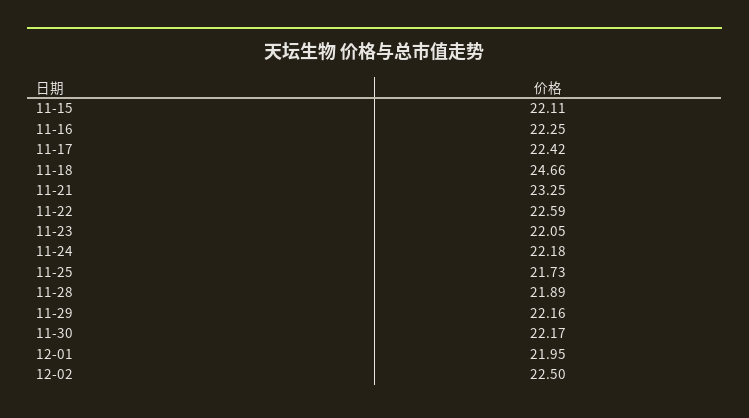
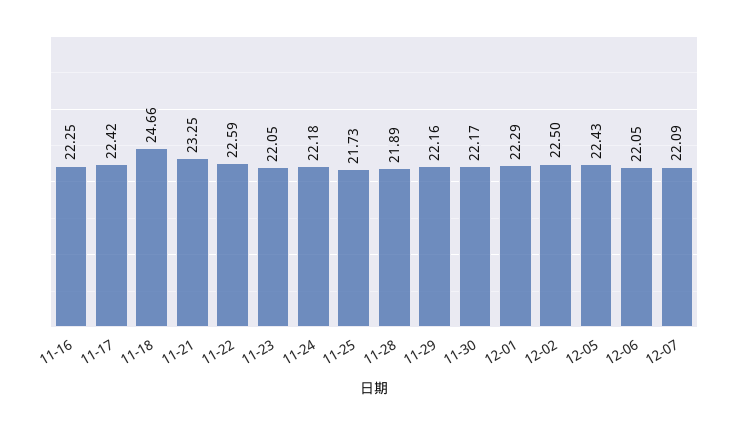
11-15: 22.11 -> none
12-01: 21.95 -> 22.29
12-05: none -> 22.43
12-06: none -> 22.05
12-07: none -> 22.09

